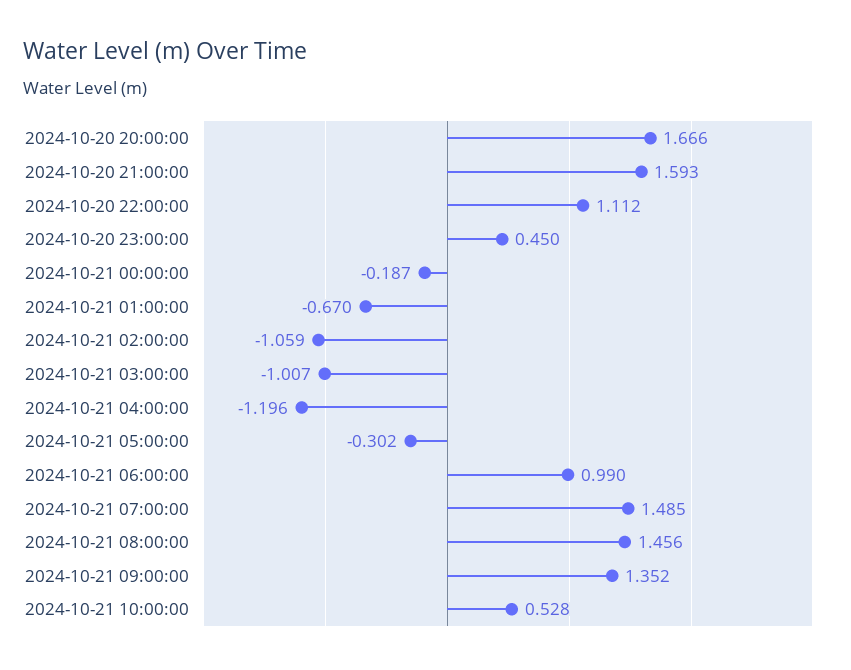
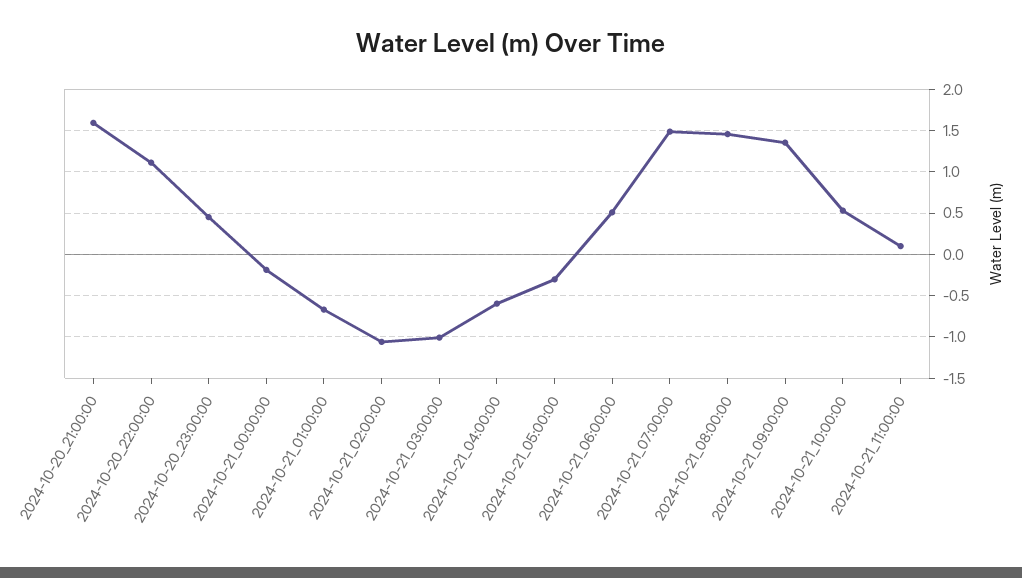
2024-10-20 20:00:00: 1.666 -> none
2024-10-21 04:00:00: -1.196 -> -0.6
2024-10-21 06:00:00: 0.99 -> 0.5
2024-10-21_11:00:00: none -> 0.1

